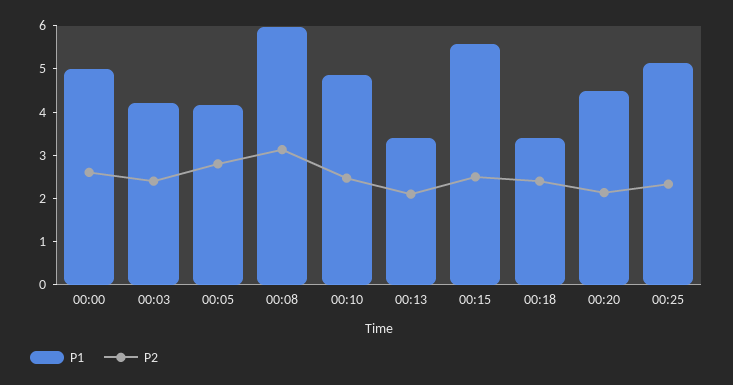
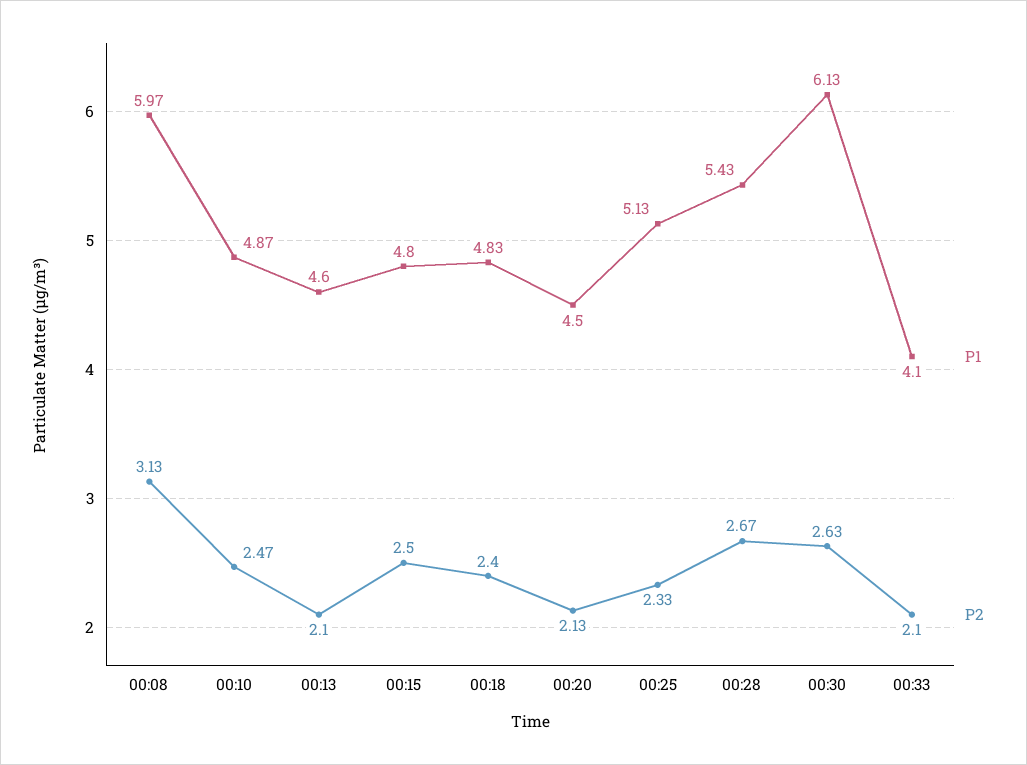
P1, 00:00: 5 -> none
P2, 00:00: 2.6 -> none
P1, 00:03: 4.2 -> none
P2, 00:03: 2.4 -> none
P1, 00:05: 4.2 -> none
P2, 00:05: 2.8 -> none
P1, 00:13: 3.4 -> 4.6
P1, 00:15: 5.6 -> 4.8
P1, 00:18: 3.4 -> 4.83
P1, 00:28: none -> 5.43
P2, 00:28: none -> 2.67
P1, 00:30: none -> 6.13
P2, 00:30: none -> 2.63
P1, 00:33: none -> 4.1
P2, 00:33: none -> 2.1

